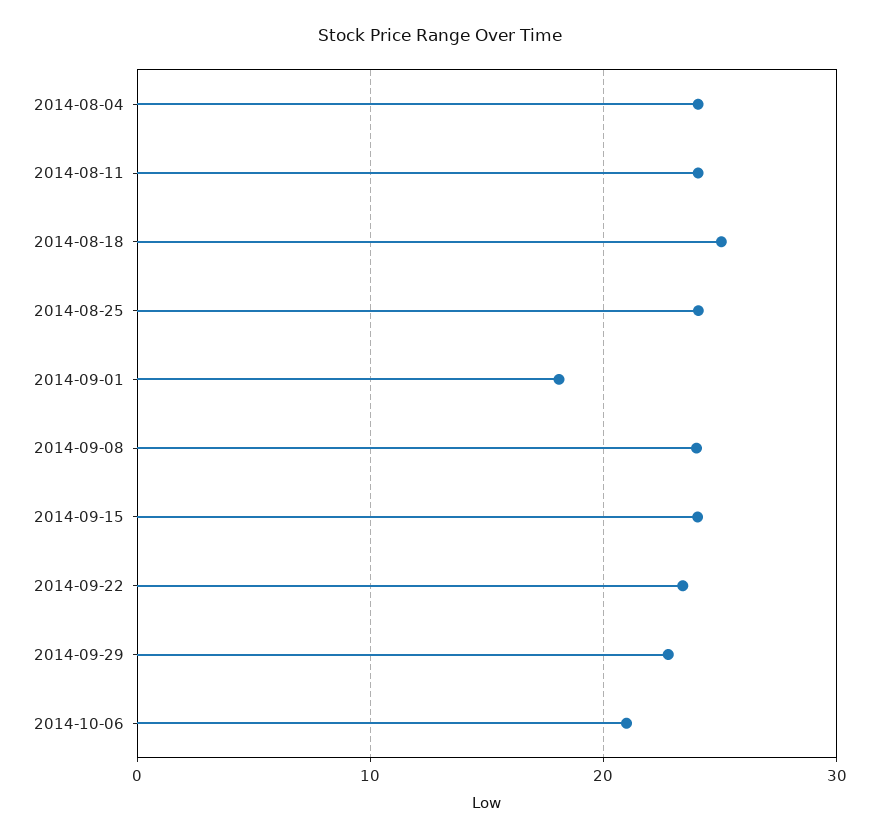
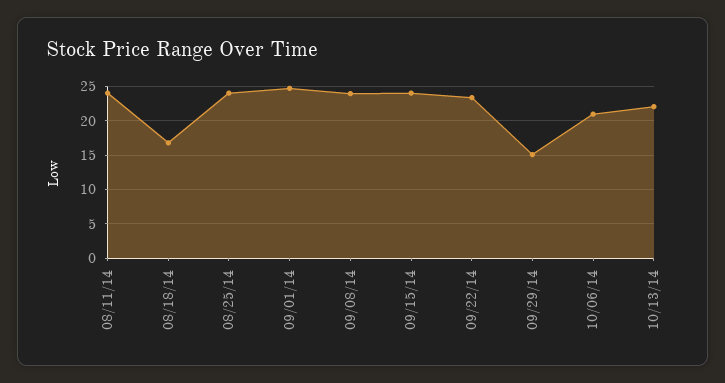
2014-08-04: 24 -> none
2014-08-18: 25 -> 17
2014-09-01: 18 -> 25
2014-09-29: 23 -> 15
10/13/14: none -> 22

